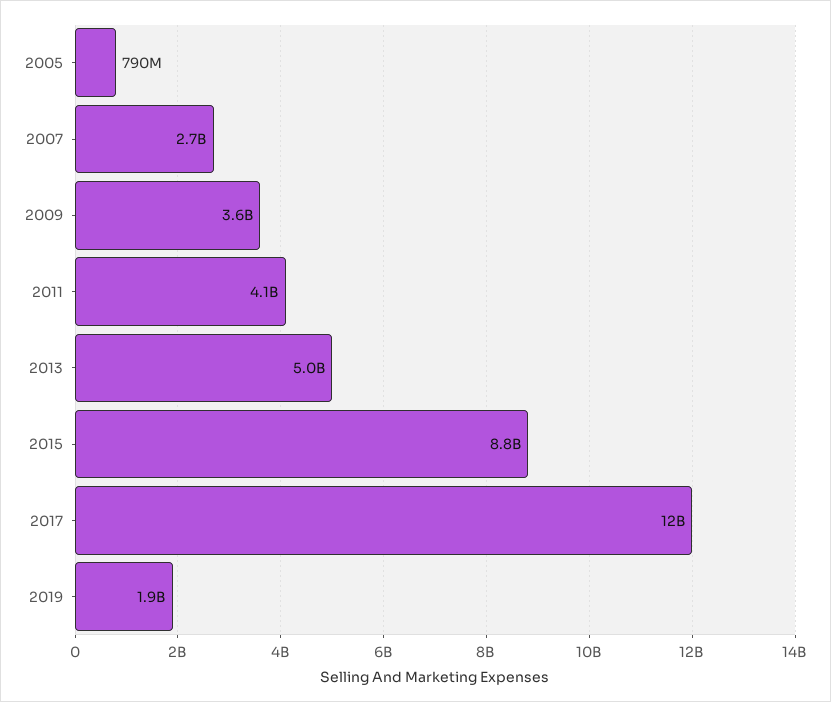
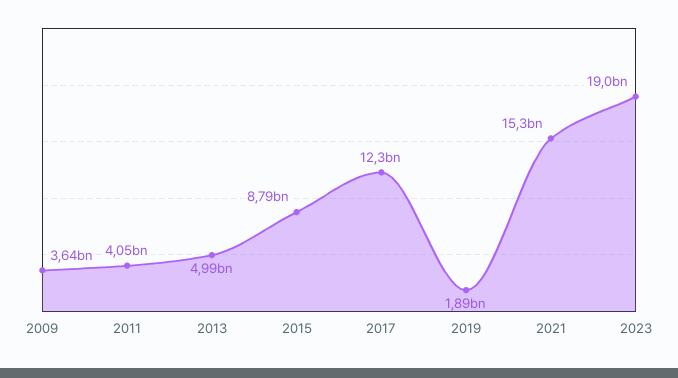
2005: 790000000 -> none
2007: 2700000000 -> none
2021: none -> 15300000000
2023: none -> 19000000000

